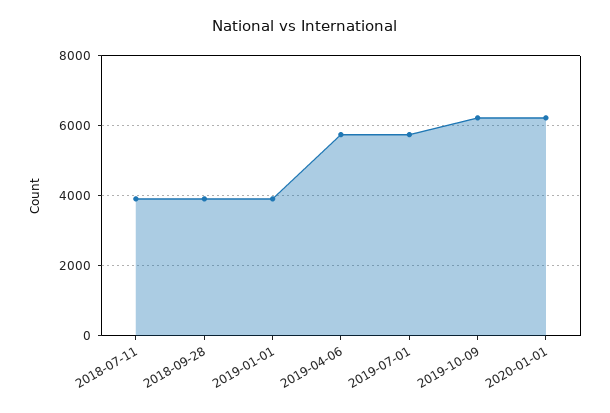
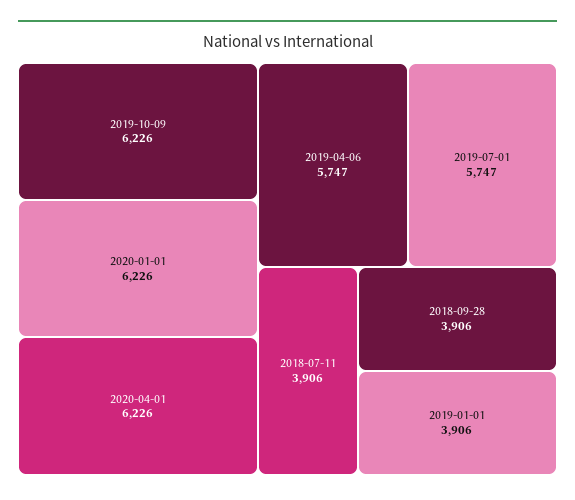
2020-04-01: none -> 6226

